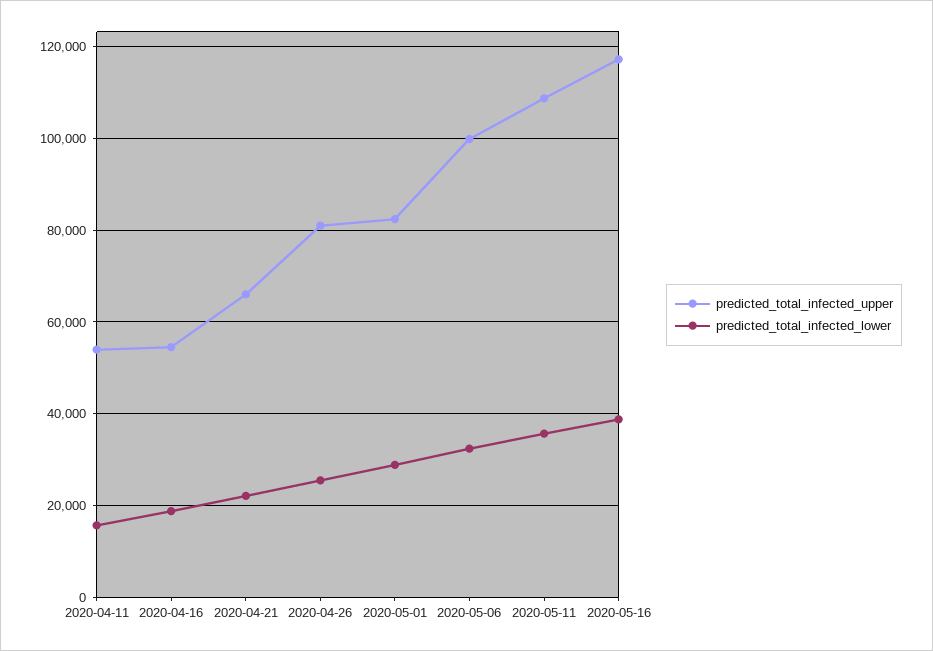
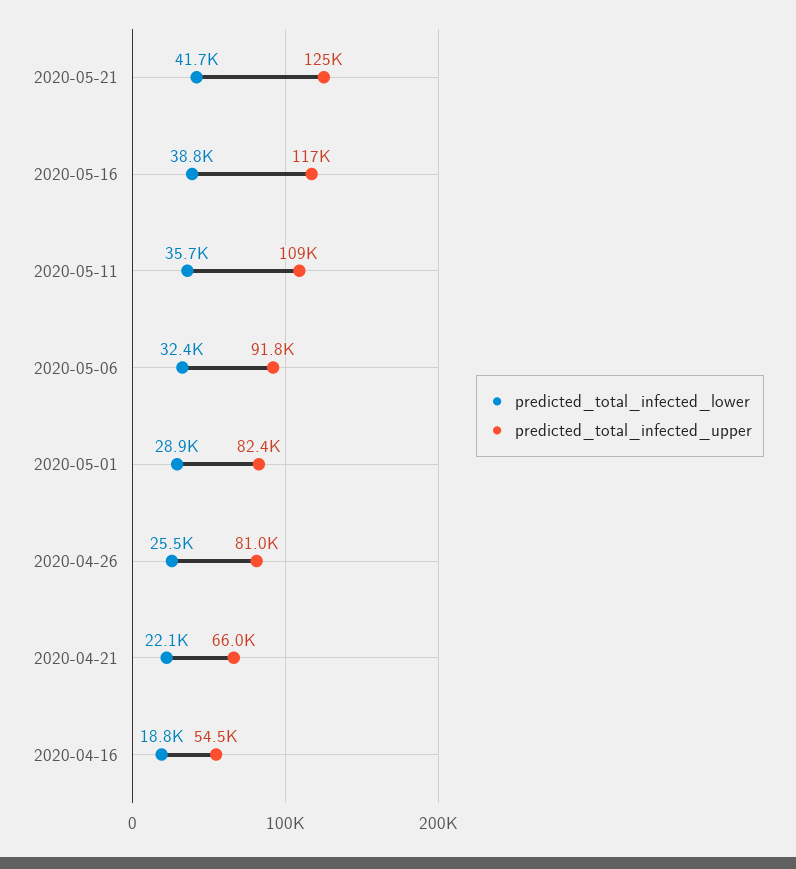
predicted_total_infected_upper, 2020-04-11: 54000 -> none
predicted_total_infected_lower, 2020-04-11: 16000 -> none
predicted_total_infected_upper, 2020-05-06: 100000 -> 91800
predicted_total_infected_lower, 2020-05-21: none -> 41700
predicted_total_infected_upper, 2020-05-21: none -> 125000

